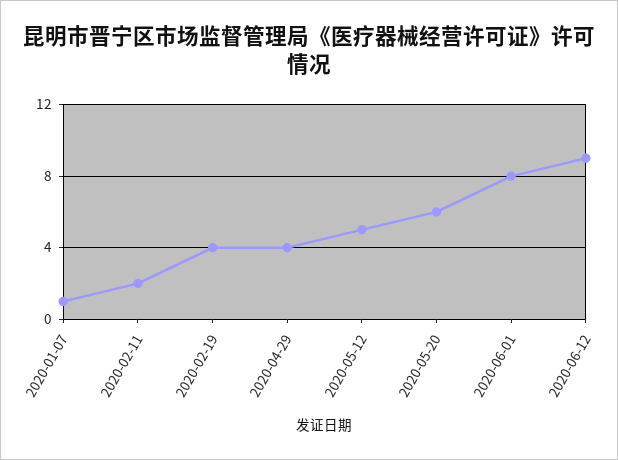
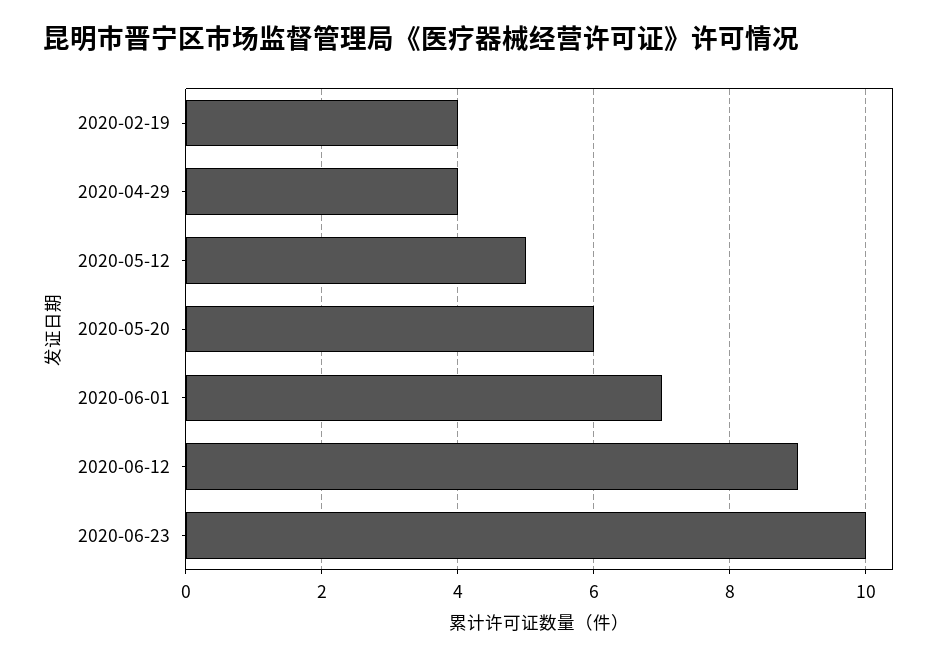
2020-01-07: 1 -> none
2020-02-11: 2 -> none
2020-06-01: 8 -> 7
2020-06-23: none -> 10

